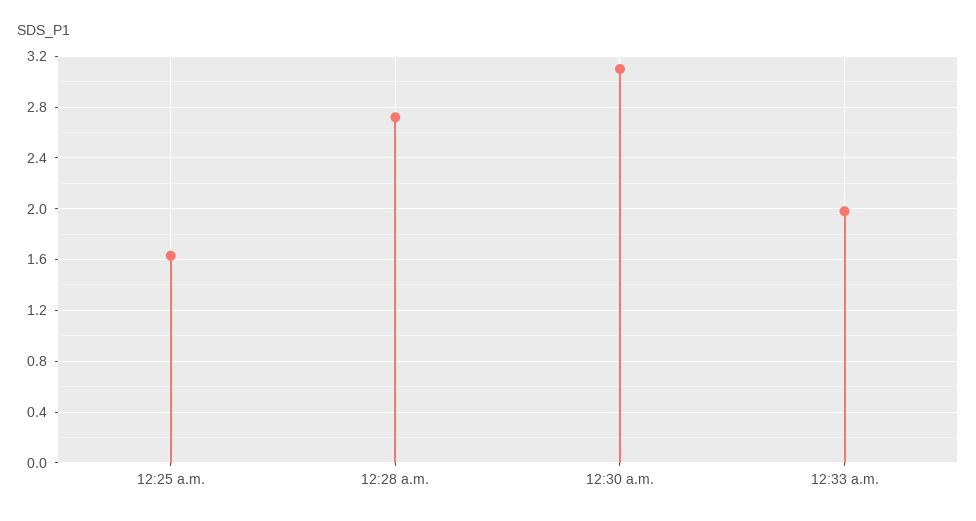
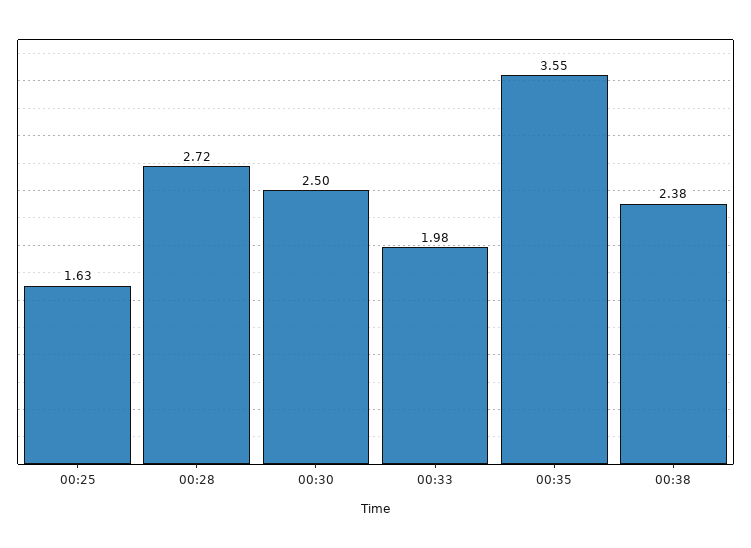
12:30 a.m.: 3.1 -> 2.5
00:35: none -> 3.55
00:38: none -> 2.38

